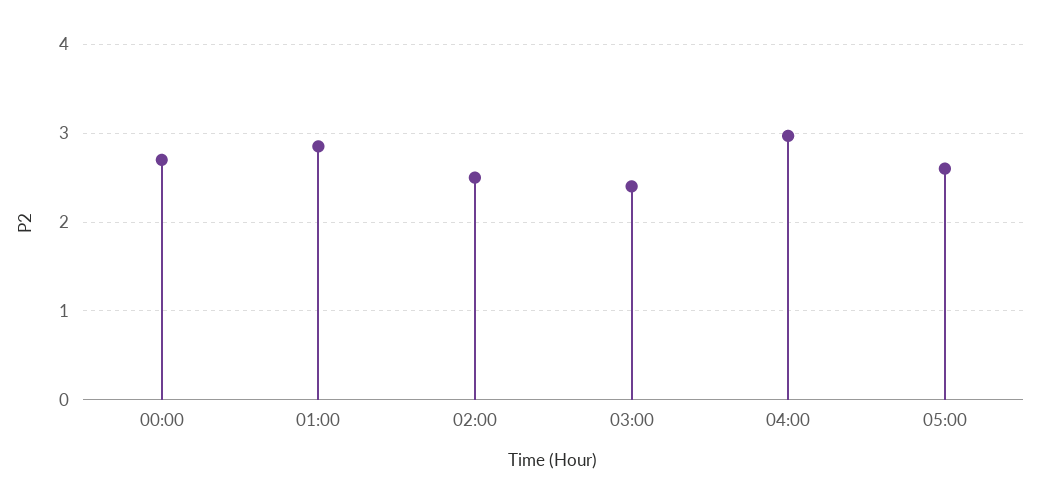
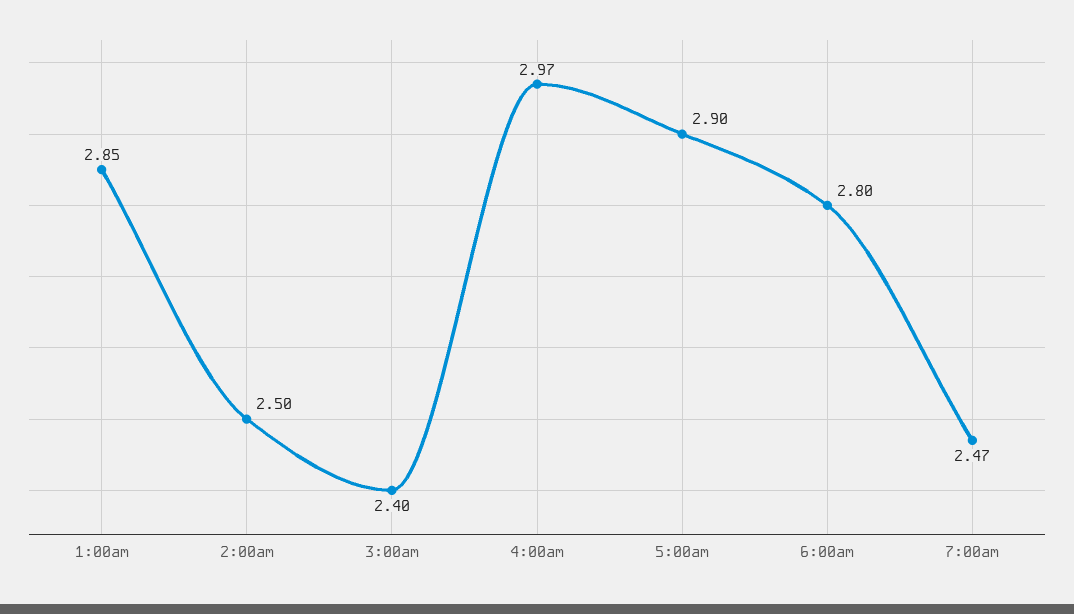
00:00: 2.7 -> none
05:00: 2.6 -> 2.9
6:00am: none -> 2.8
7:00am: none -> 2.47

